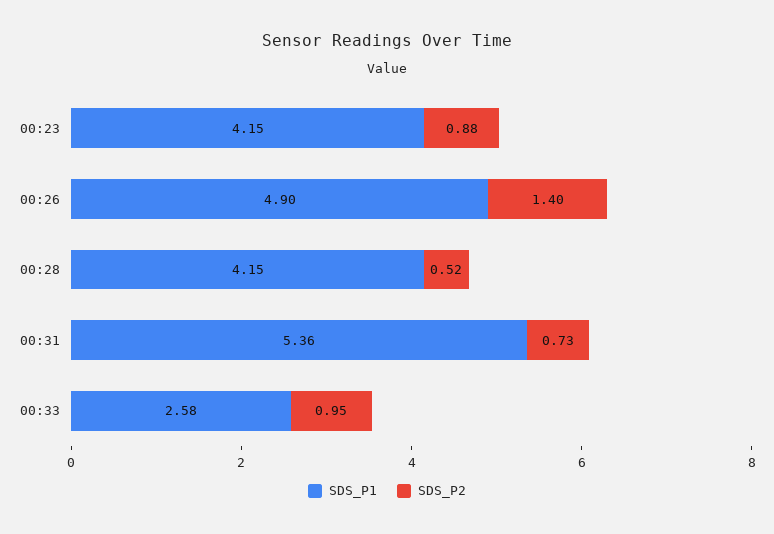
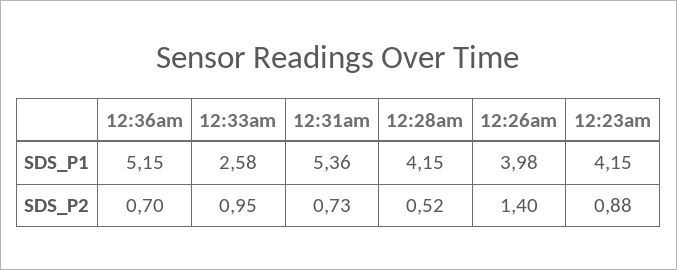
SDS_P1, 00:26: 4.9 -> 3.98
SDS_P1, 12:36am: none -> 5.15
SDS_P2, 12:36am: none -> 0.7

